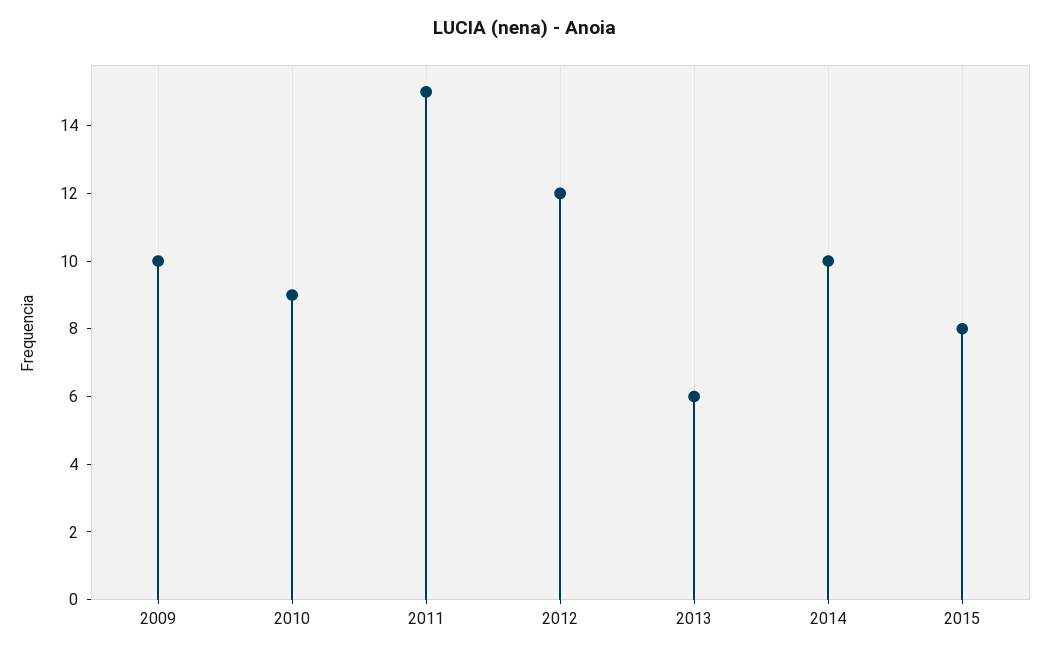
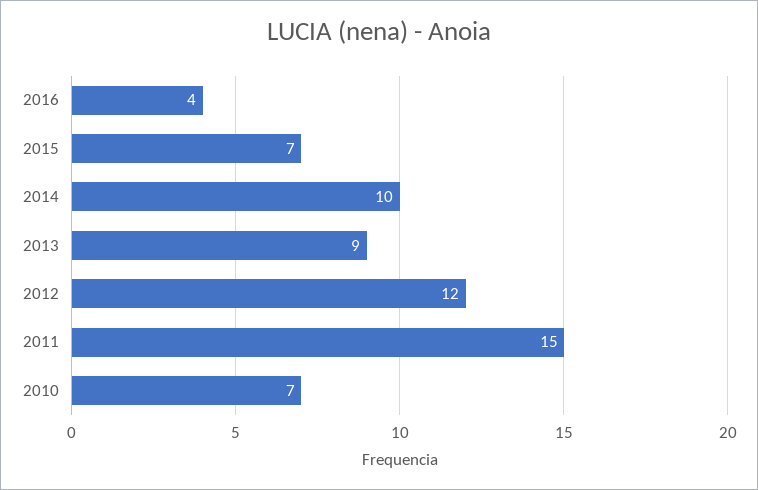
2009: 10 -> none
2010: 9 -> 7
2013: 6 -> 9
2015: 8 -> 7
2016: none -> 4

